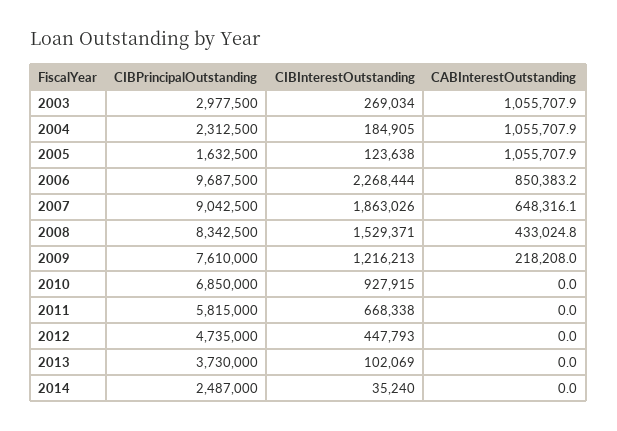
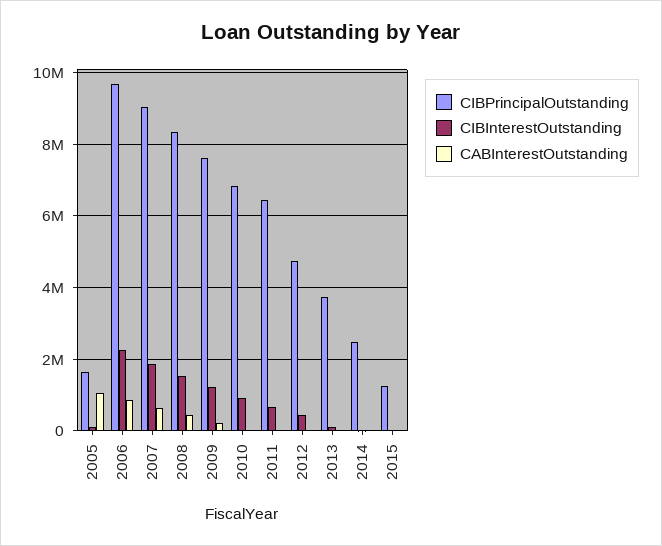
CIBPrincipalOutstanding, 2003: 2977500 -> none
CIBInterestOutstanding, 2003: 269034 -> none
CABInterestOutstanding, 2003: 1055707.9 -> none
CIBPrincipalOutstanding, 2004: 2312500 -> none
CIBInterestOutstanding, 2004: 184905 -> none
CABInterestOutstanding, 2004: 1055707.9 -> none
CIBPrincipalOutstanding, 2011: 5815000 -> 6400000
CIBPrincipalOutstanding, 2015: none -> 1200000
CIBInterestOutstanding, 2015: none -> 0
CABInterestOutstanding, 2015: none -> 0

